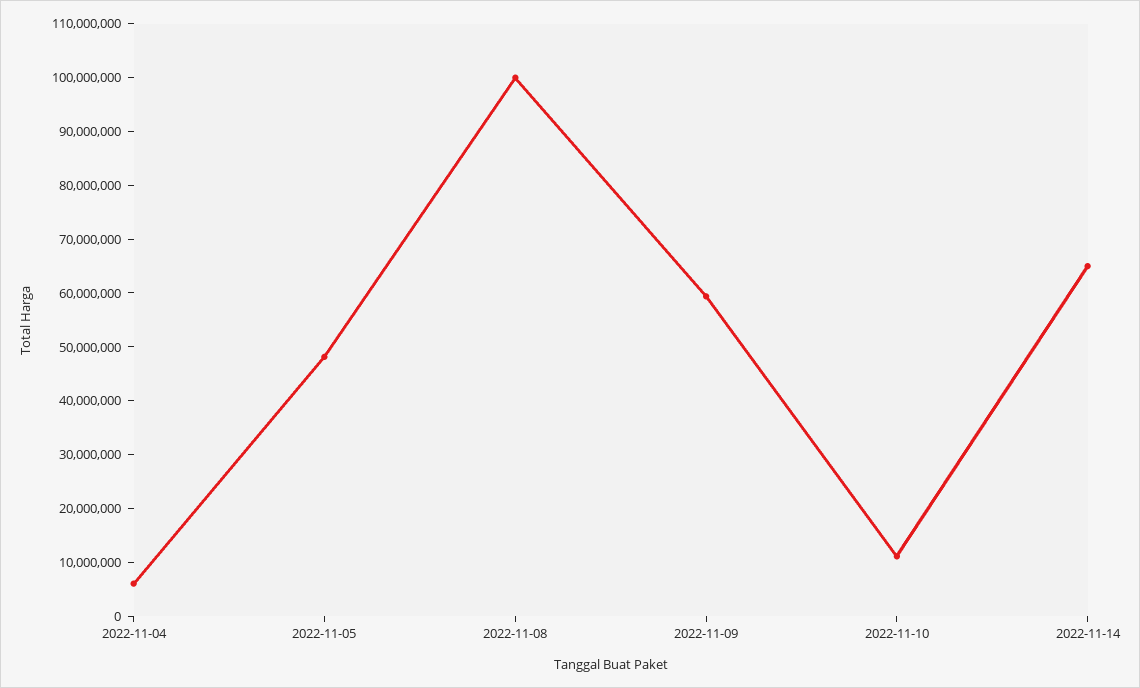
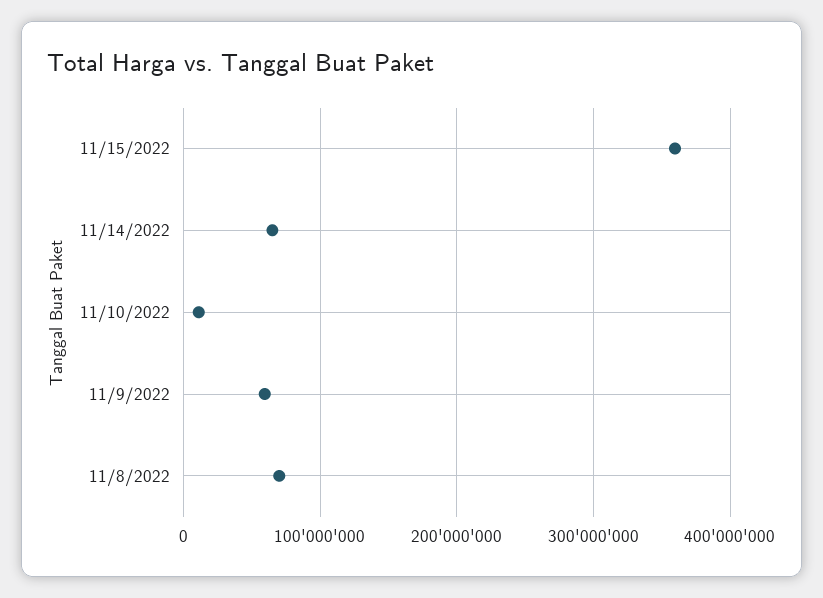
2022-11-04: 6000000 -> none
2022-11-05: 48000000 -> none
2022-11-08: 100000000 -> 70000000
11/15/2022: none -> 360000000

